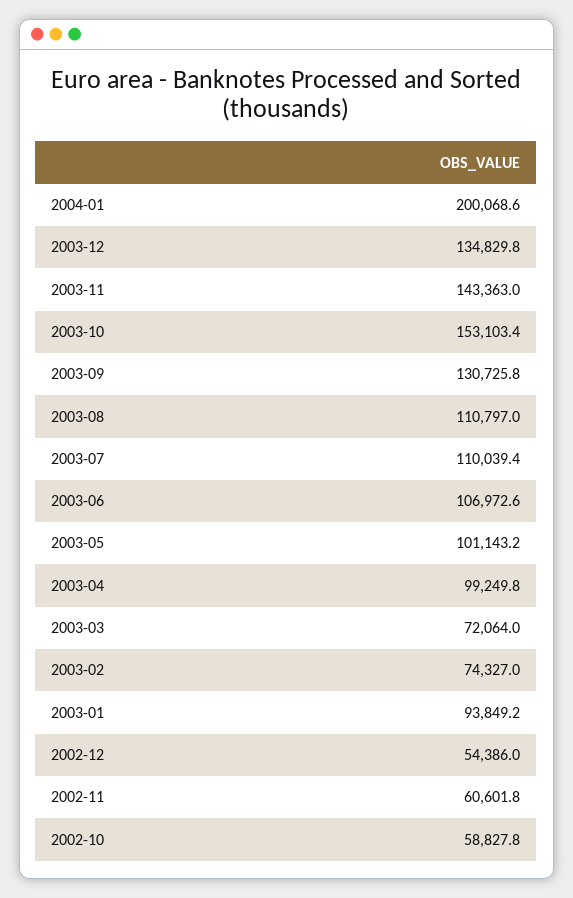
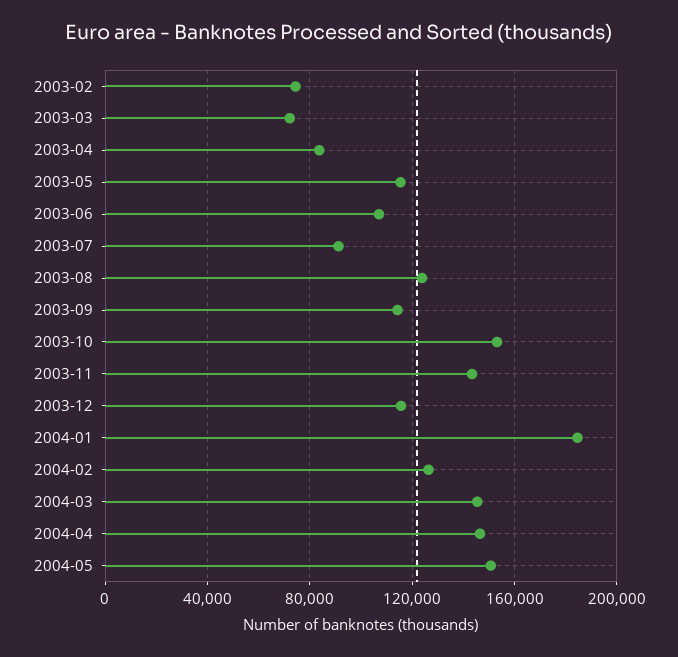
2004-01: 200068.6 -> 185000
2003-12: 134829.8 -> 115000
2003-09: 130725.8 -> 115000
2003-08: 110797 -> 125000
2003-07: 110039.4 -> 90000
2003-05: 101143.2 -> 115000
2003-04: 99249.8 -> 85000
2003-01: 93849.2 -> none
2002-12: 54386 -> none
2002-11: 60601.8 -> none
2002-10: 58827.8 -> none
2004-02: none -> 125000
2004-03: none -> 145000
2004-04: none -> 145000
2004-05: none -> 150000

